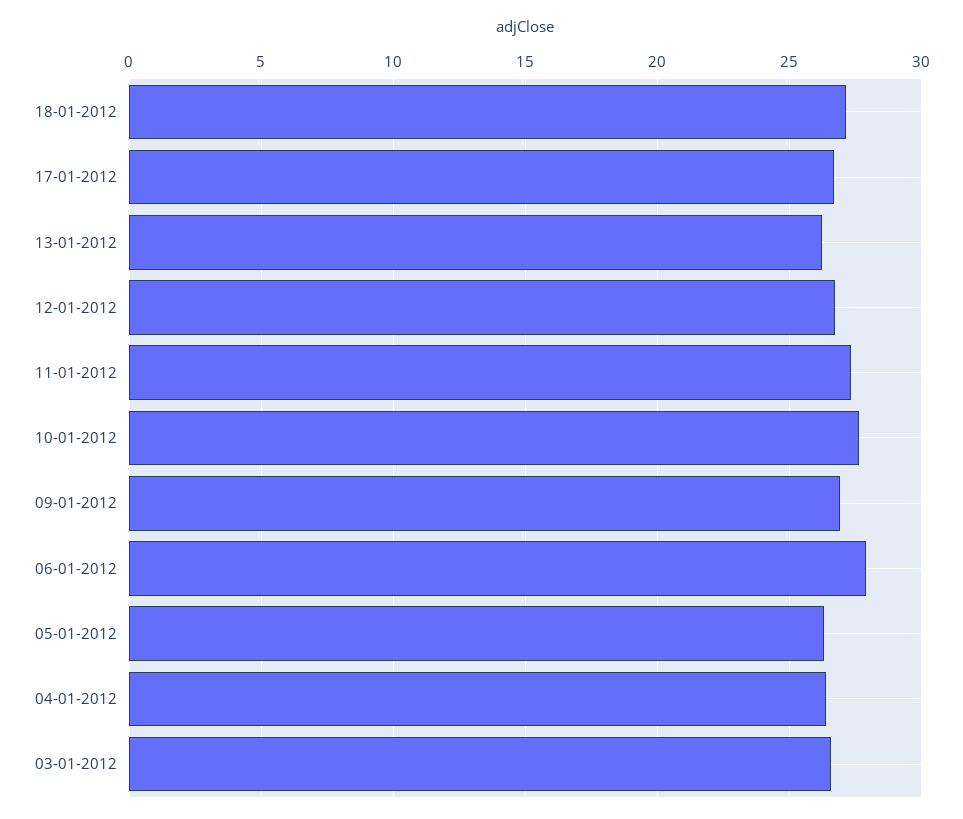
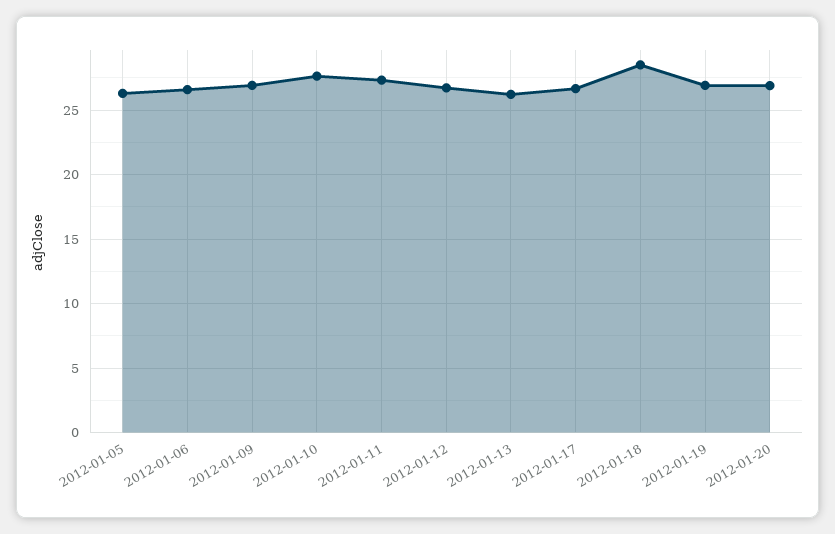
18-01-2012: 27 -> 28.5
06-01-2012: 28 -> 26.5
04-01-2012: 26.5 -> none
03-01-2012: 26.5 -> none
2012-01-19: none -> 27
2012-01-20: none -> 27

